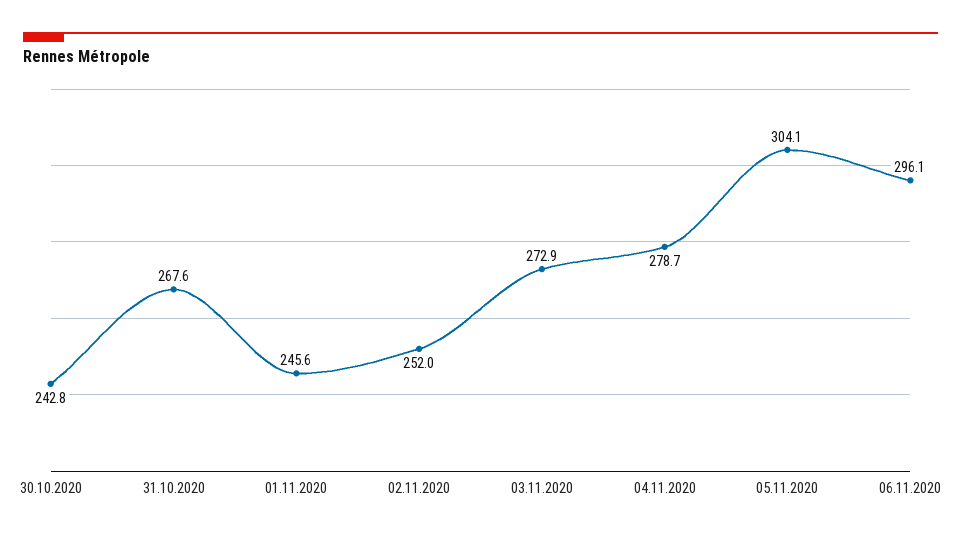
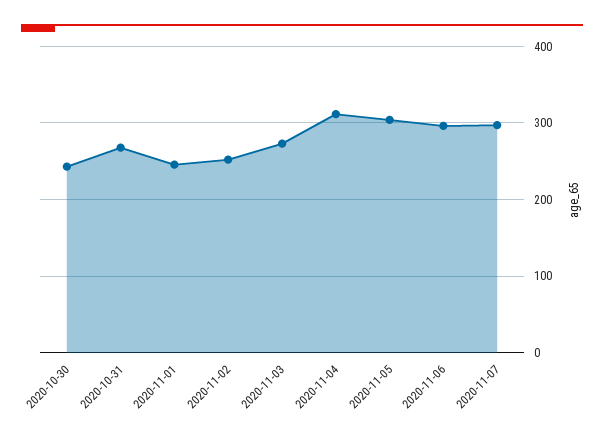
04.11.2020: 278.7 -> 310
2020-11-07: none -> 300

